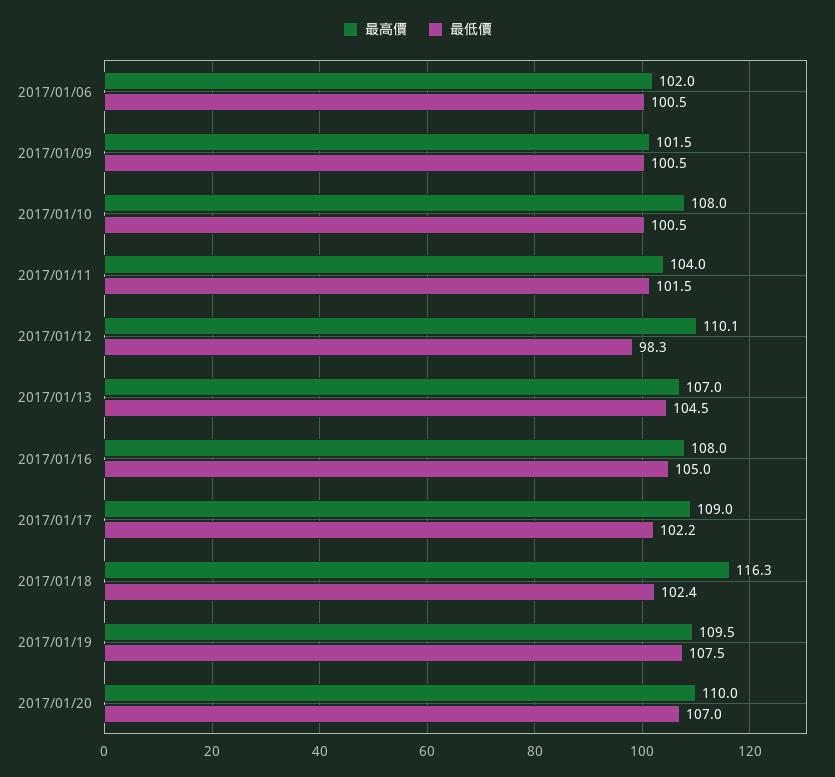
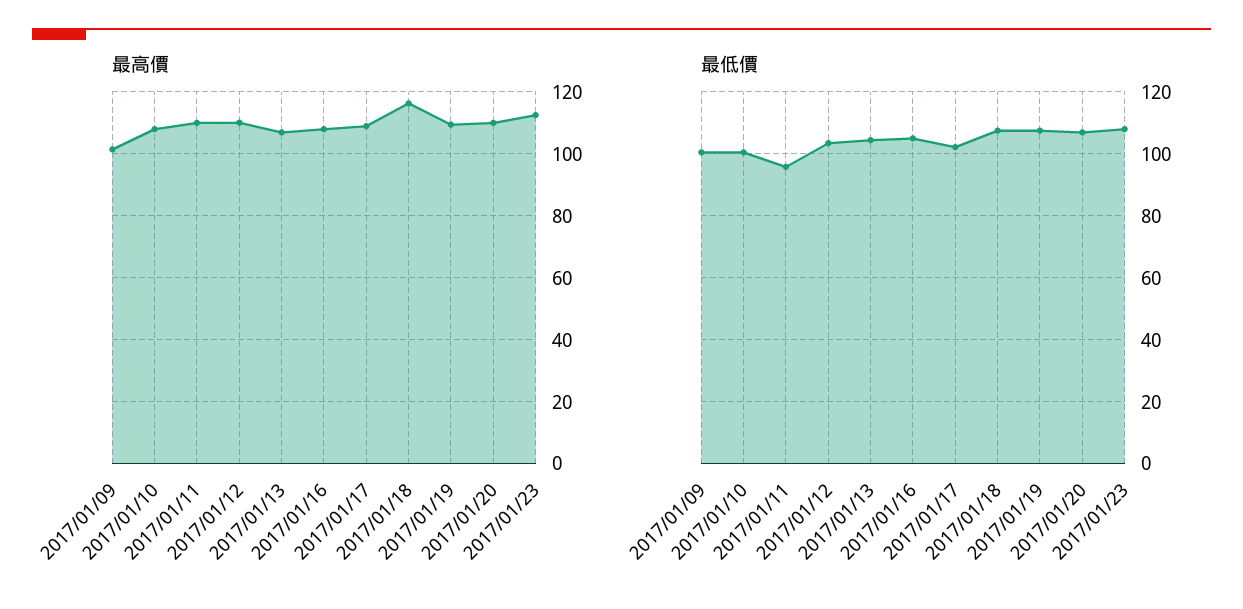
最高價, 2017/01/06: 102 -> none
最低價, 2017/01/06: 100.5 -> none
最高價, 2017/01/11: 104 -> 110
最低價, 2017/01/11: 101.5 -> 96
最低價, 2017/01/12: 98.3 -> 104
最低價, 2017/01/18: 102.4 -> 108
最高價, 2017/01/23: none -> 112
最低價, 2017/01/23: none -> 108

